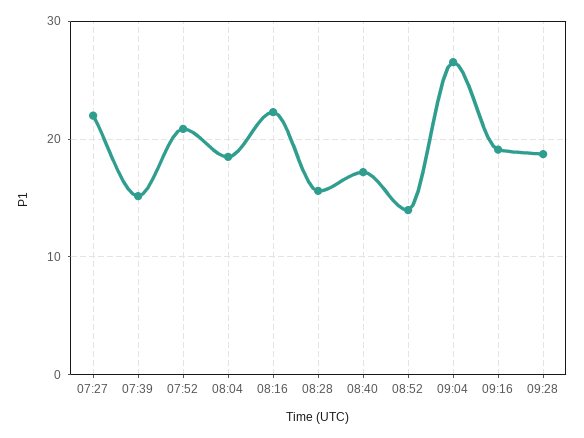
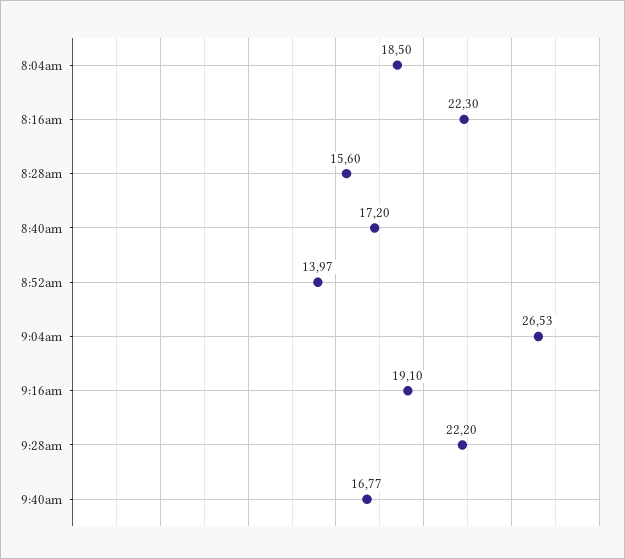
07:27: 22 -> none
07:39: 15 -> none
07:52: 21 -> none
09:28: 19 -> 22.2
9:40am: none -> 16.77

